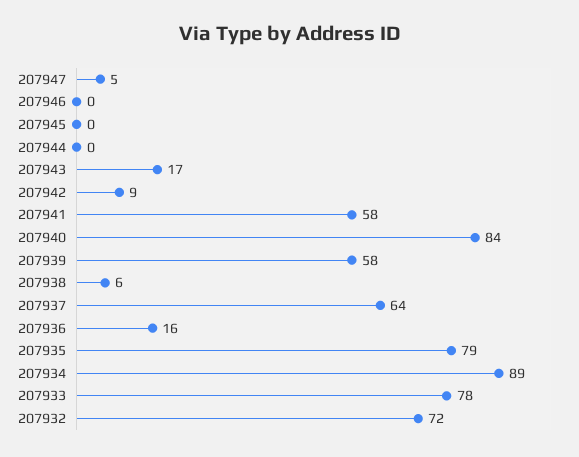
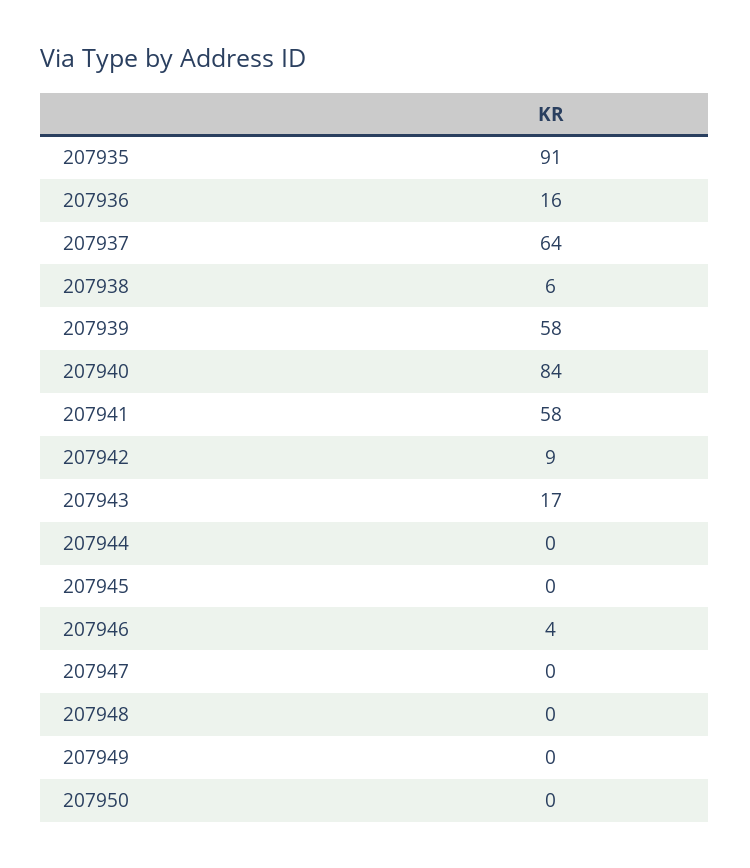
207947: 5 -> 0
207946: 0 -> 4
207935: 79 -> 91
207934: 89 -> none
207933: 78 -> none
207932: 72 -> none
207948: none -> 0
207949: none -> 0
207950: none -> 0

